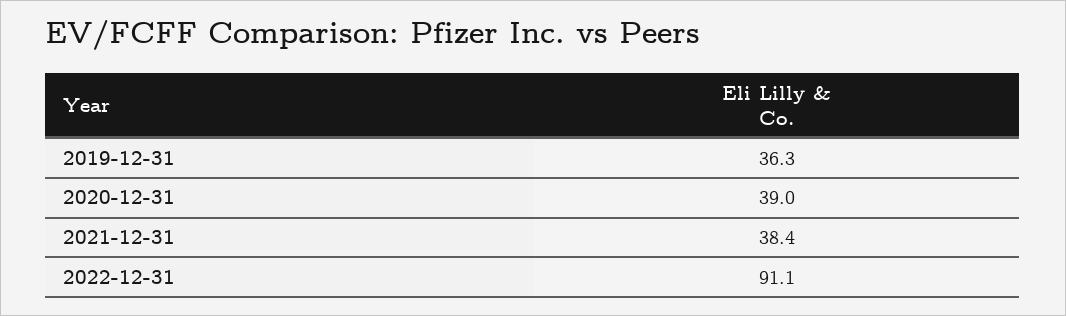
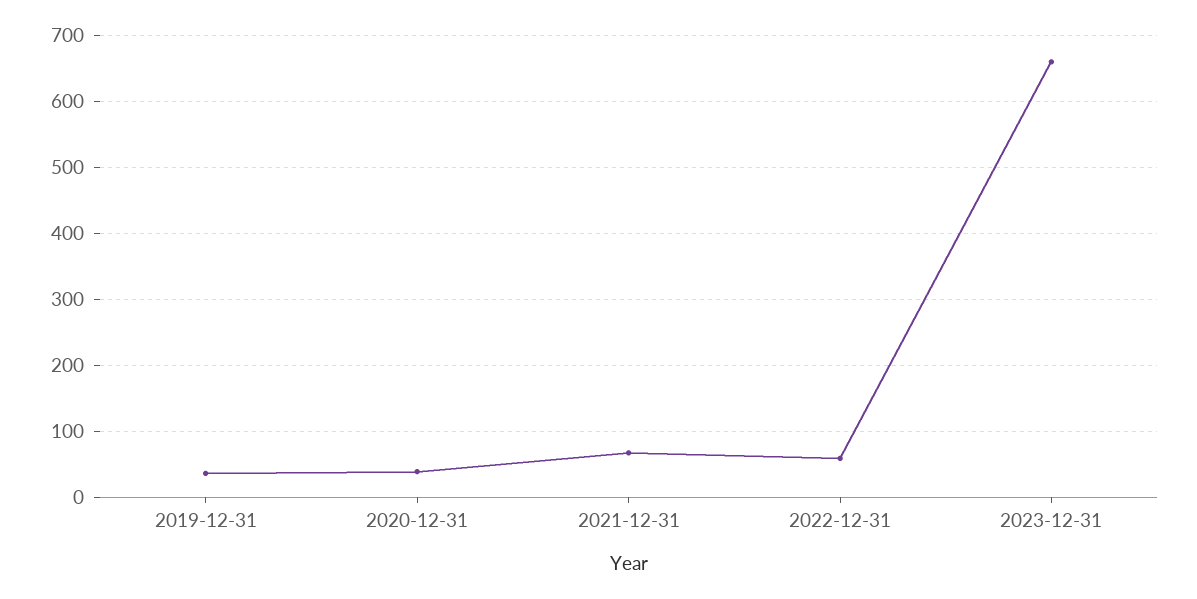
2021-12-31: 38.4 -> 70
2022-12-31: 91.1 -> 60
2023-12-31: none -> 660

